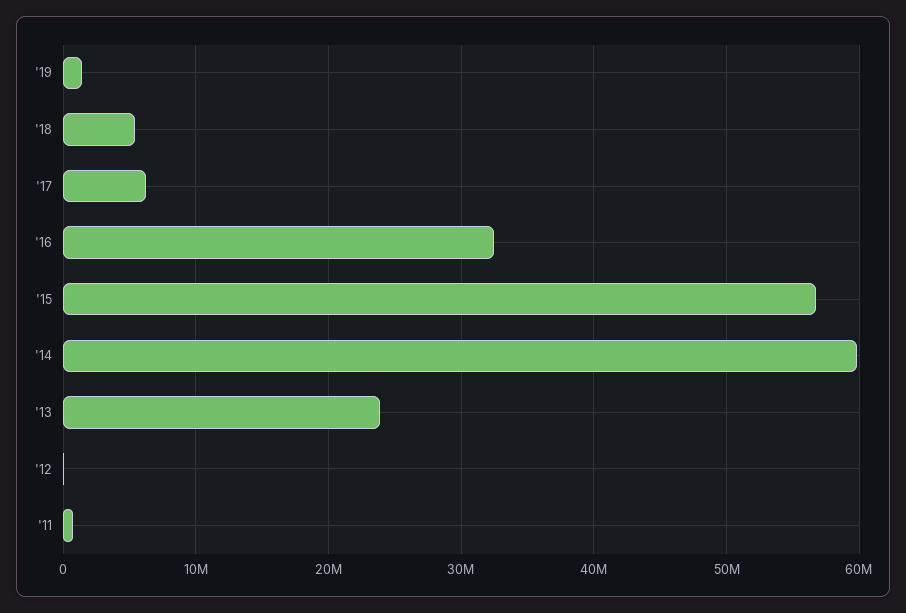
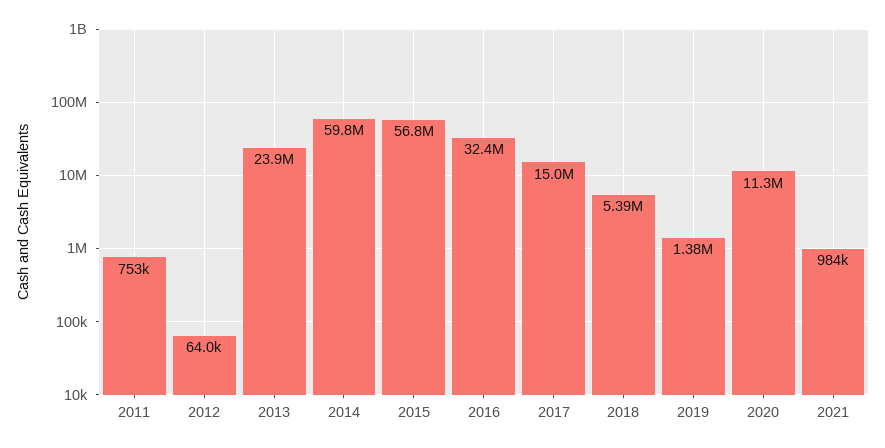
'17: 6000000 -> 15000000
2020: none -> 11300000
2021: none -> 984000

